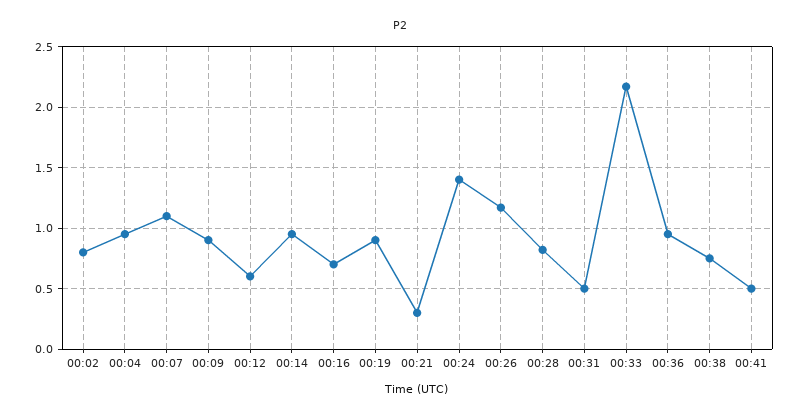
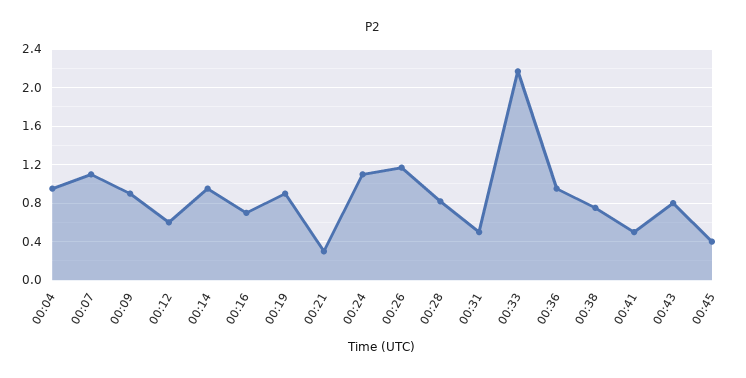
00:02: 0.8 -> none
00:24: 1.4 -> 1.1
00:43: none -> 0.8
00:45: none -> 0.4

